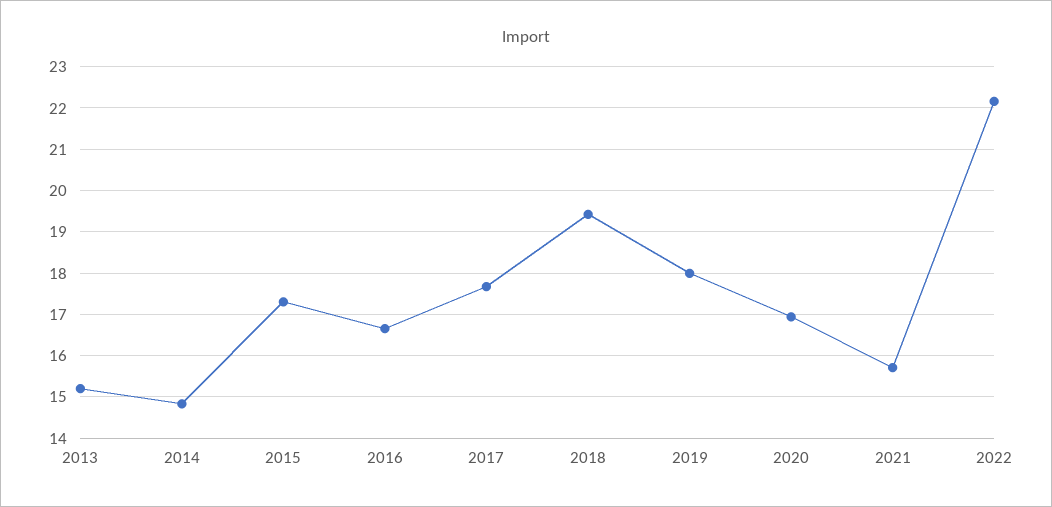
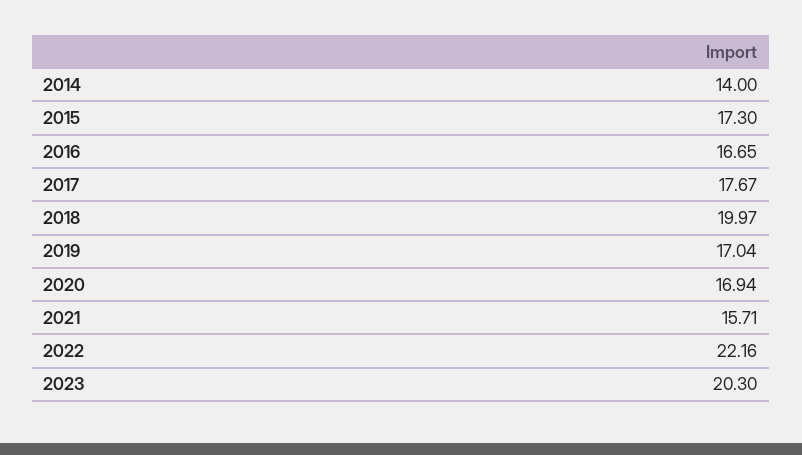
2013: 15.2 -> none
2014: 14.8 -> 14
2018: 19.4 -> 19.97
2019: 18 -> 17.04
2023: none -> 20.3

